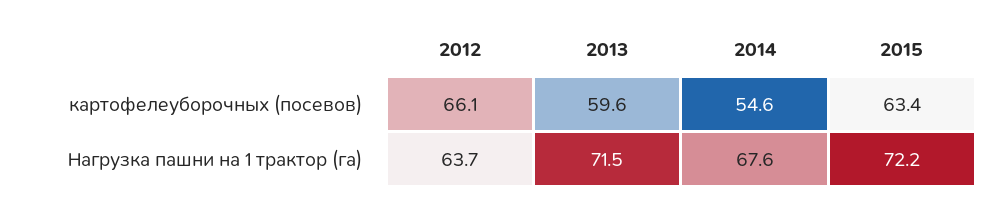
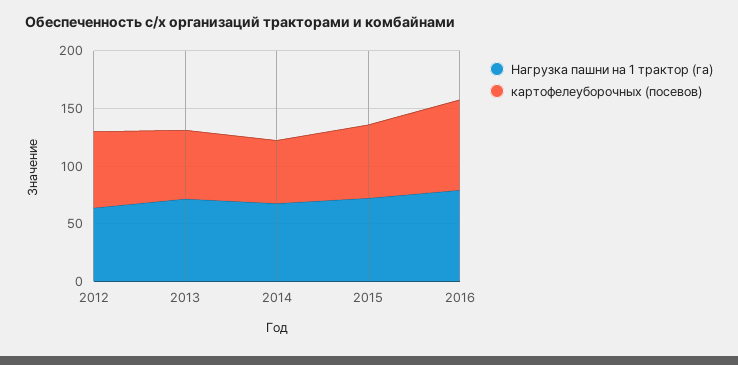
Нагрузка пашни на 1 трактор (га), 2016: none -> 80
картофелеуборочных (посевов), 2016: none -> 80

